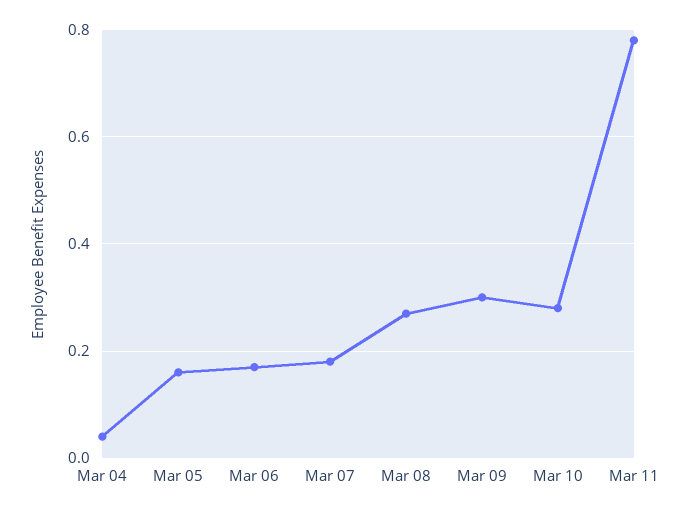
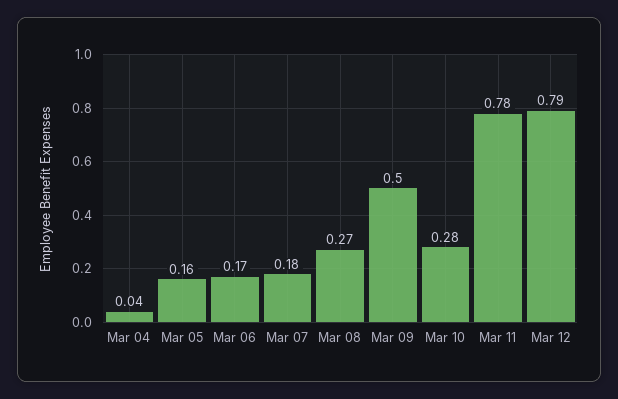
Mar 09: 0.3 -> 0.5
Mar 12: none -> 0.79

